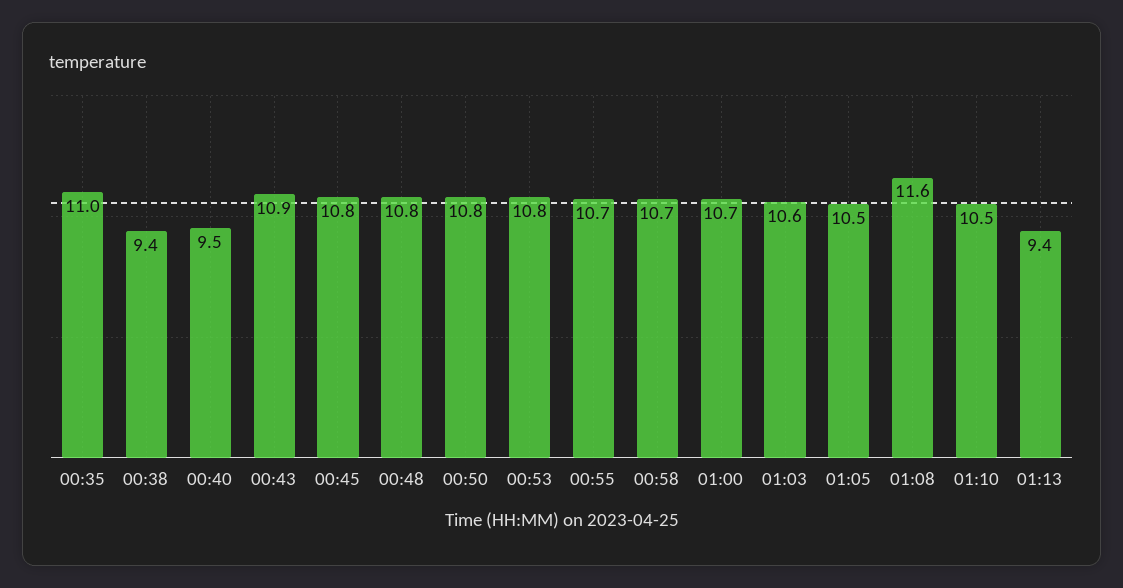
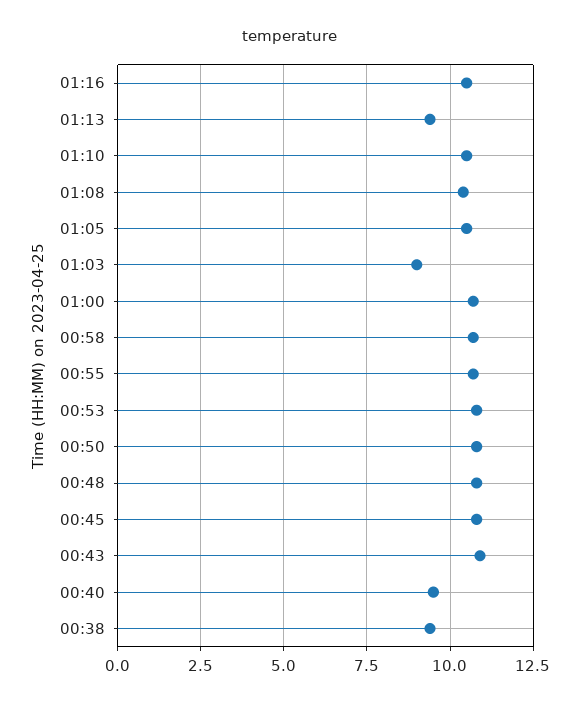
00:35: 11 -> none
01:03: 10.6 -> 9
01:08: 11.6 -> 10.5
01:16: none -> 10.5

